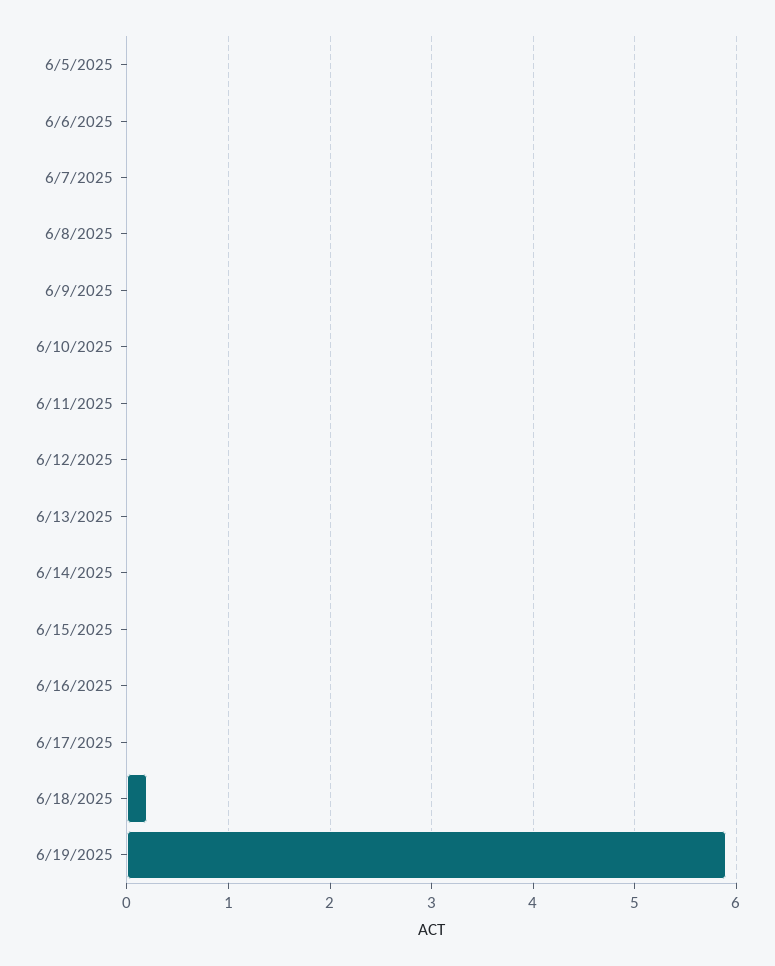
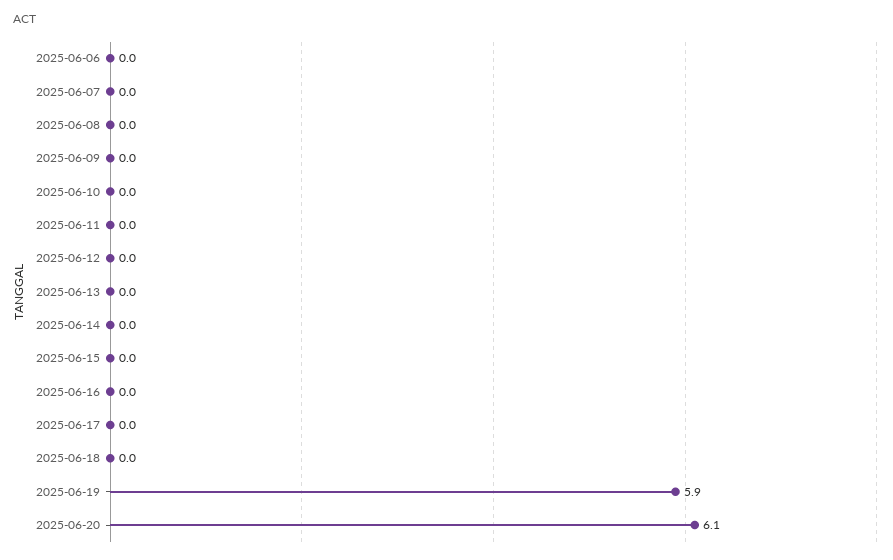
6/5/2025: 0 -> none
6/18/2025: 0.2 -> 0
2025-06-20: none -> 6.1

